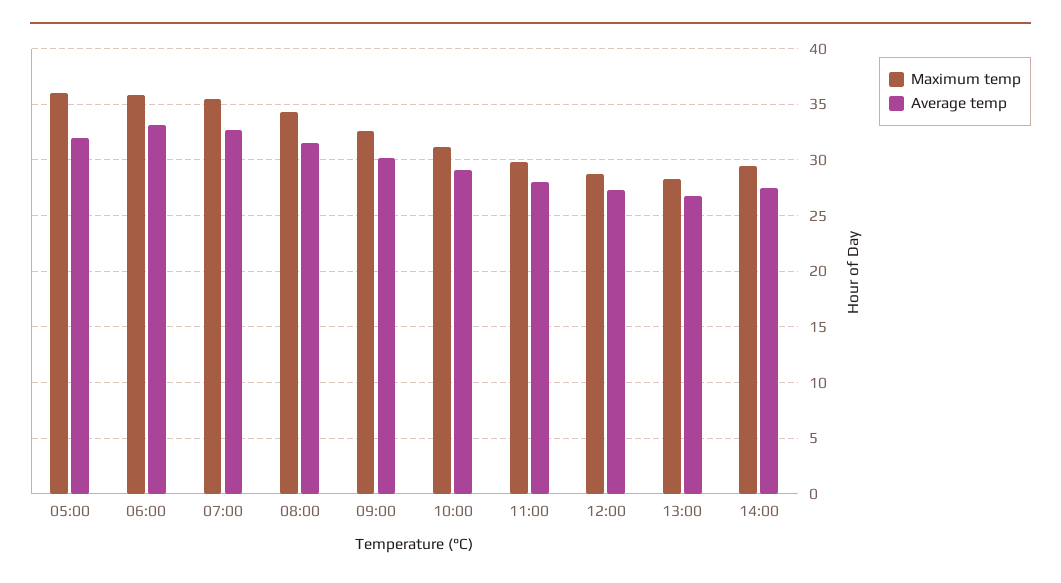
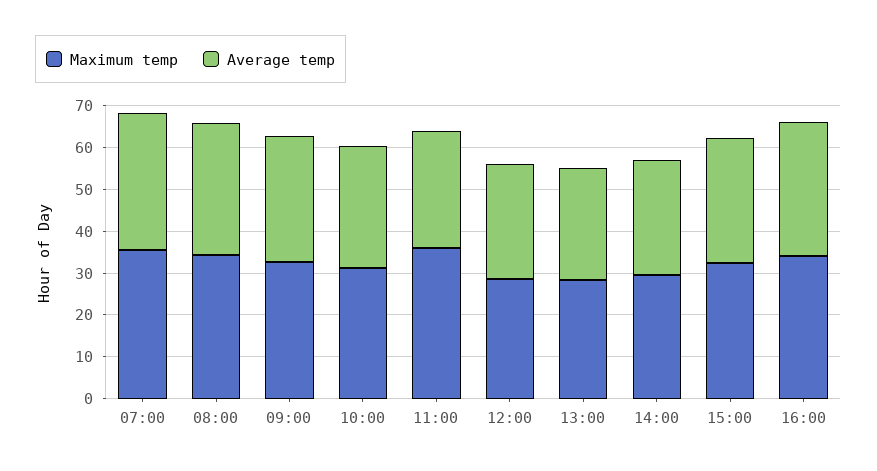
Maximum temp, 05:00: 36 -> none
Average temp, 05:00: 32 -> none
Maximum temp, 06:00: 36 -> none
Average temp, 06:00: 33 -> none
Maximum temp, 11:00: 30 -> 36
Maximum temp, 15:00: none -> 32
Average temp, 15:00: none -> 30
Maximum temp, 16:00: none -> 34
Average temp, 16:00: none -> 32

